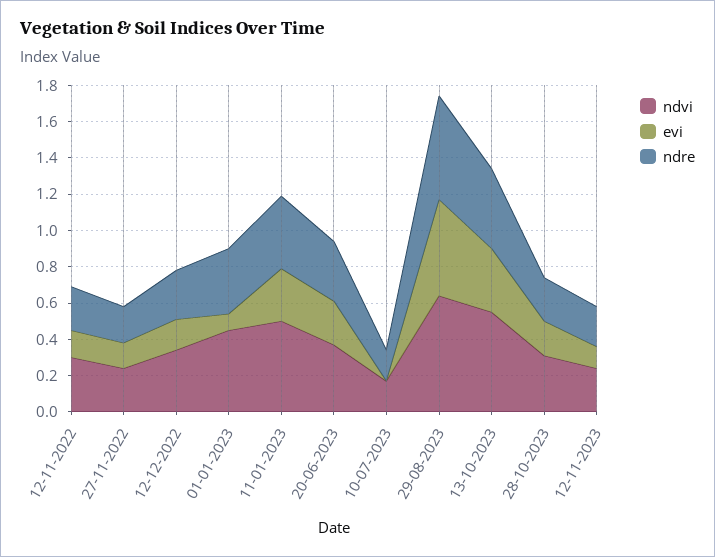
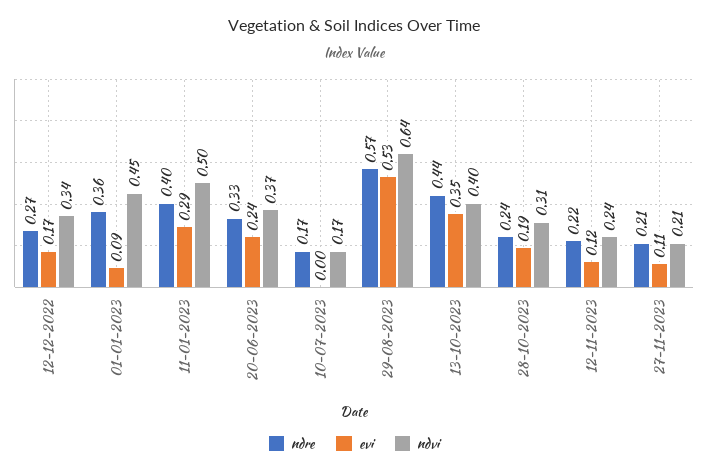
ndvi, 12-11-2022: 0.3 -> none
evi, 12-11-2022: 0.15 -> none
ndre, 12-11-2022: 0.25 -> none
ndvi, 27-11-2022: 0.25 -> none
evi, 27-11-2022: 0.15 -> none
ndre, 27-11-2022: 0.2 -> none
ndvi, 13-10-2023: 0.55 -> 0.4
ndre, 27-11-2023: none -> 0.21
evi, 27-11-2023: none -> 0.11
ndvi, 27-11-2023: none -> 0.21

